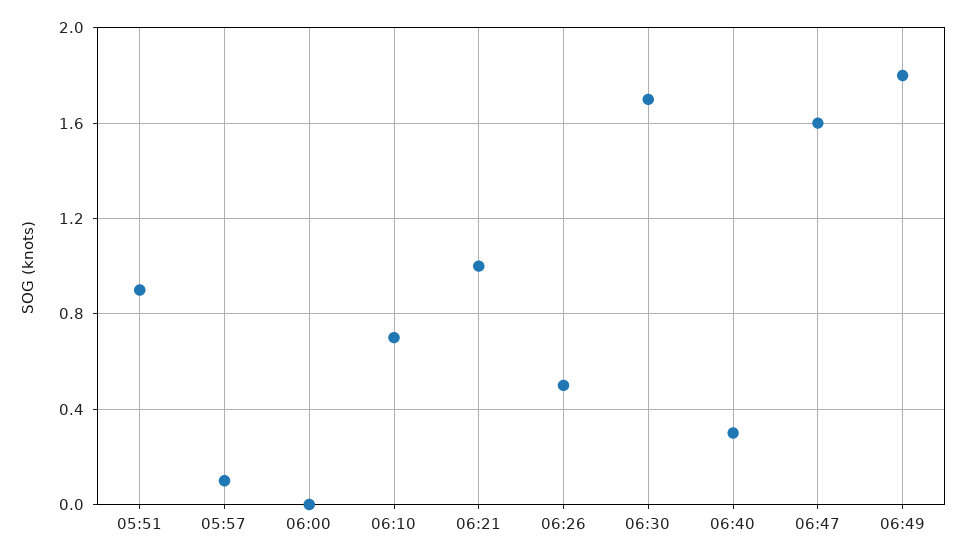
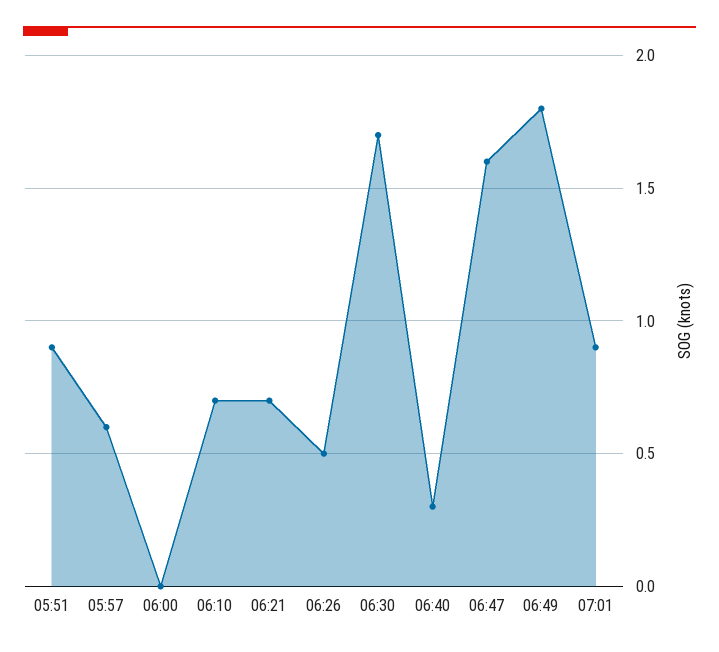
05:57: 0.1 -> 0.6
06:21: 1 -> 0.7
07:01: none -> 0.9

